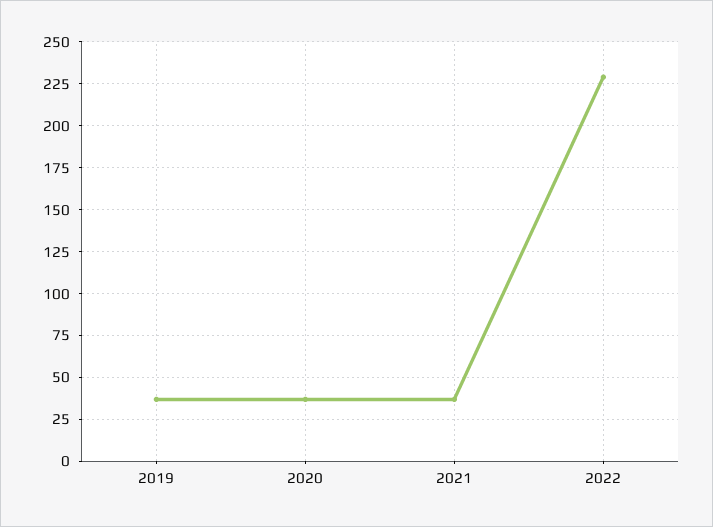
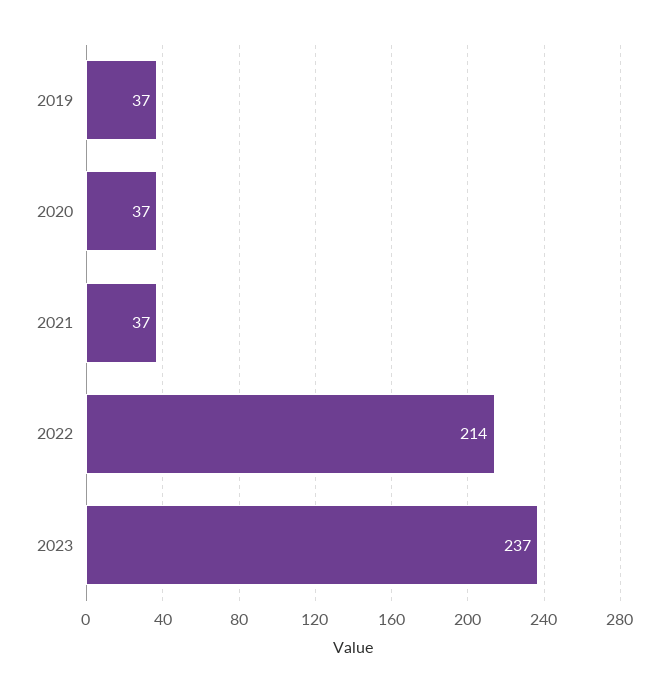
2022: 230 -> 214
2023: none -> 237

